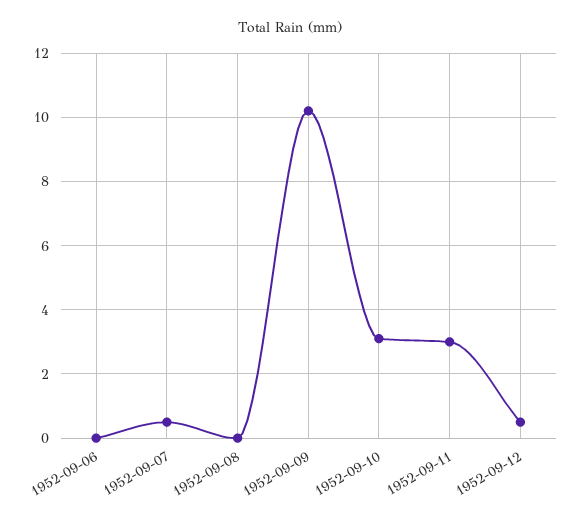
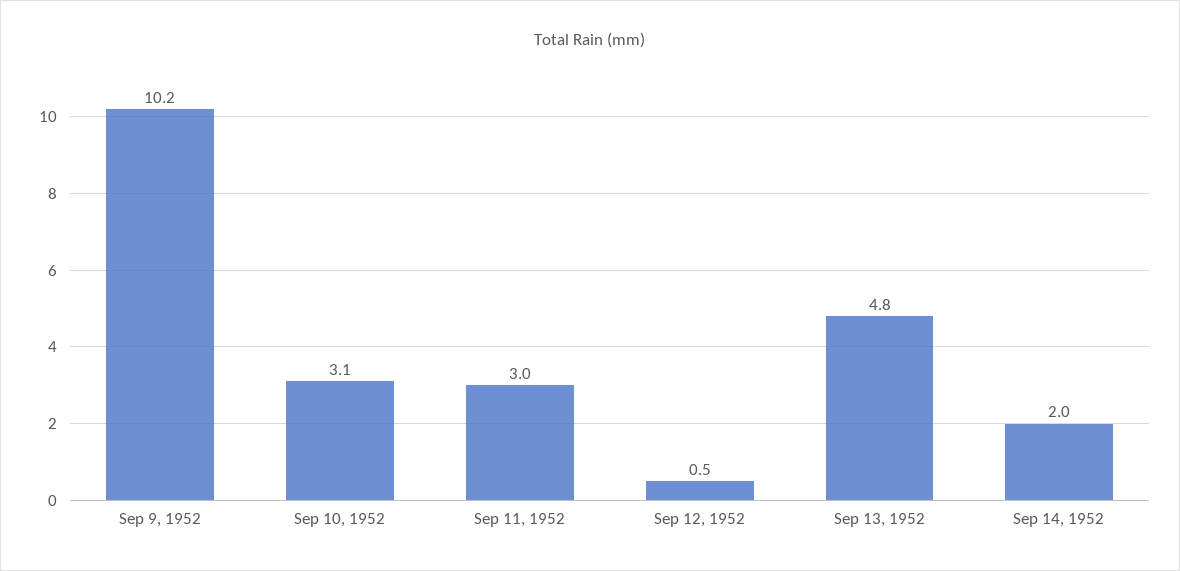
1952-09-06: 0 -> none
1952-09-07: 0.5 -> none
1952-09-08: 0 -> none
Sep 13, 1952: none -> 4.8
Sep 14, 1952: none -> 2

